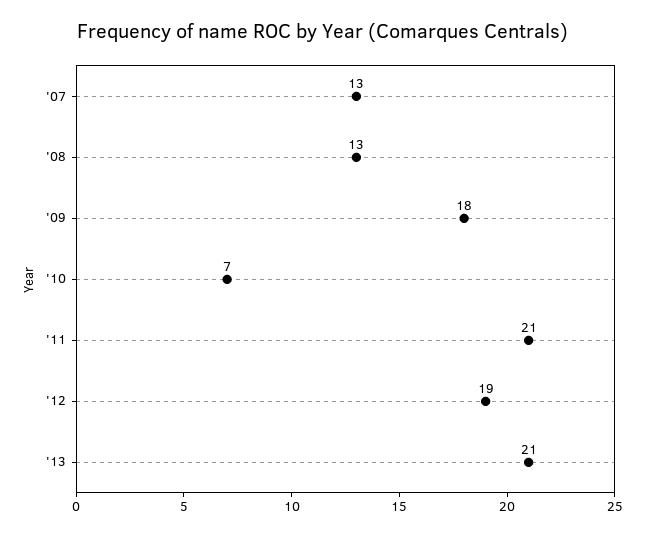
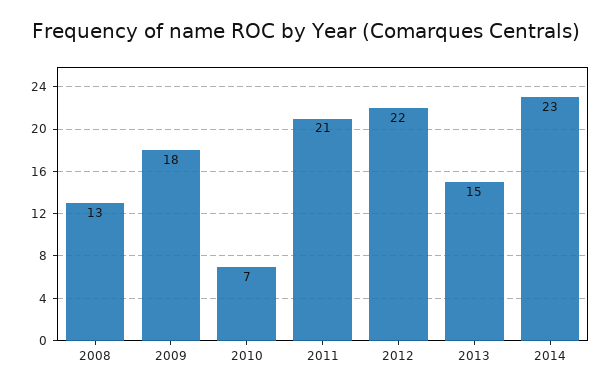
'07: 13 -> none
'12: 19 -> 22
'13: 21 -> 15
2014: none -> 23

